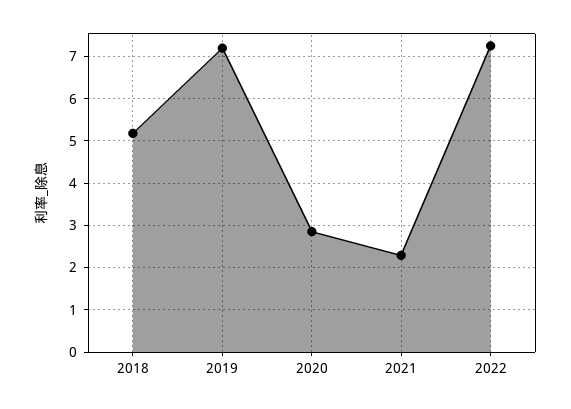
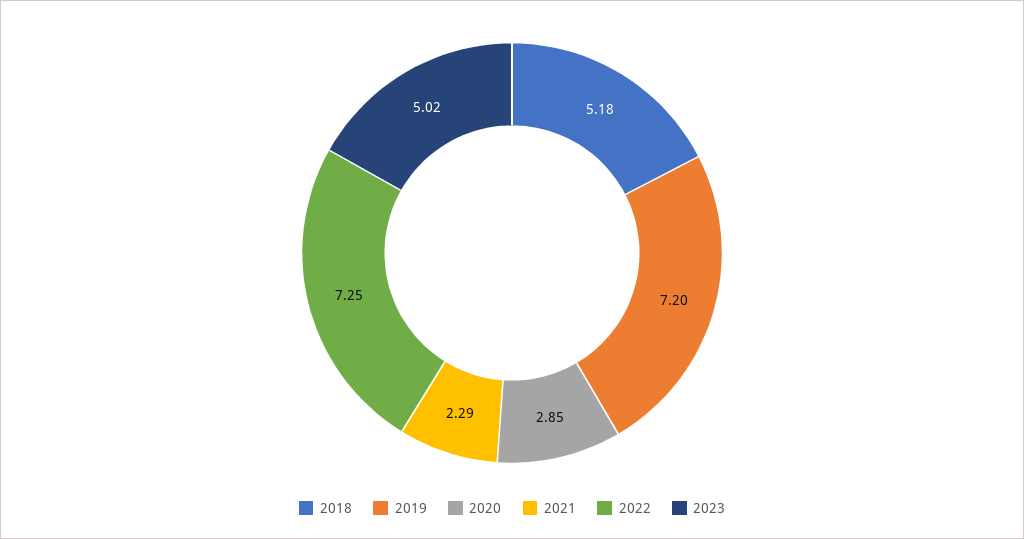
2023: none -> 5.02

